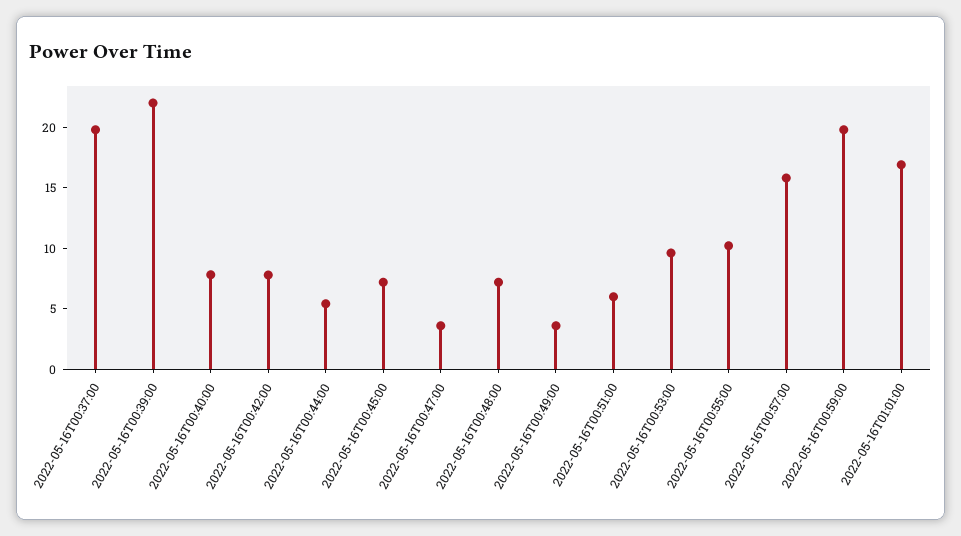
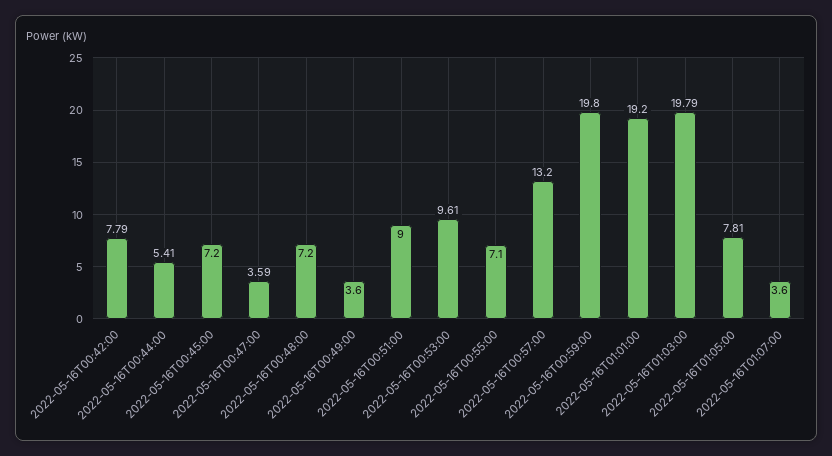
2022-05-16T00:37:00: 20 -> none
2022-05-16T00:39:00: 22 -> none
2022-05-16T00:40:00: 8 -> none
2022-05-16T00:51:00: 6 -> 9
2022-05-16T00:55:00: 10 -> 7.1
2022-05-16T00:57:00: 16 -> 13.2
2022-05-16T01:01:00: 17 -> 19.2
2022-05-16T01:03:00: none -> 19.79
2022-05-16T01:05:00: none -> 7.81
2022-05-16T01:07:00: none -> 3.6

